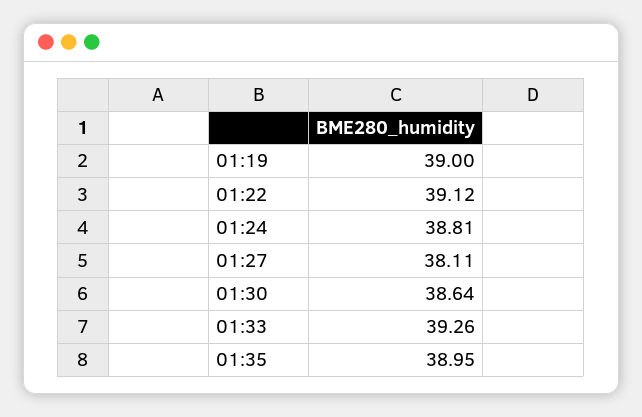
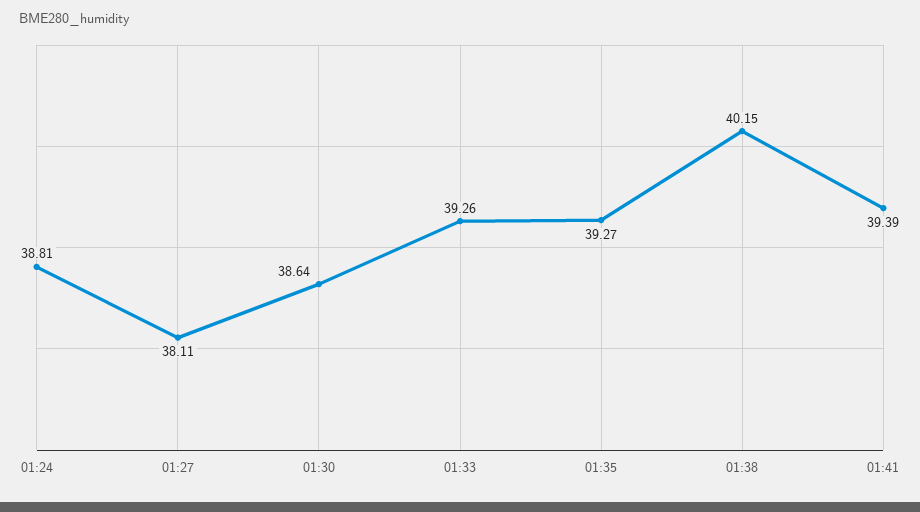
01:19: 39 -> none
01:22: 39.12 -> none
01:35: 38.95 -> 39.27
01:38: none -> 40.15
01:41: none -> 39.39

